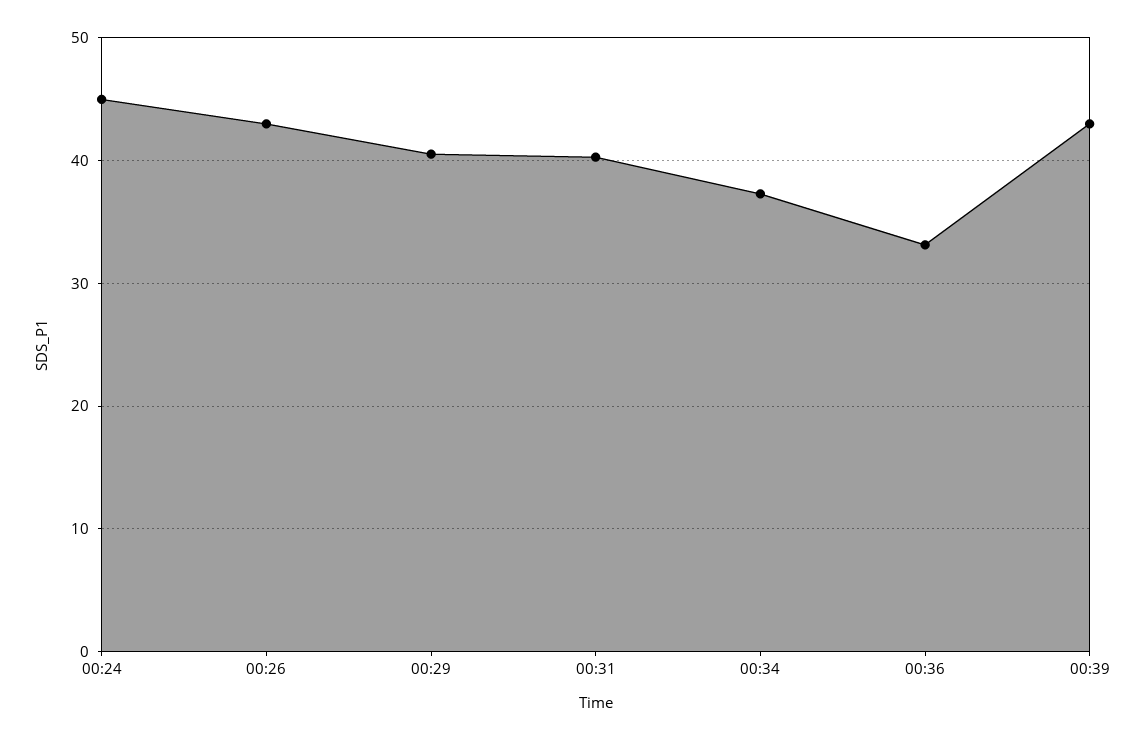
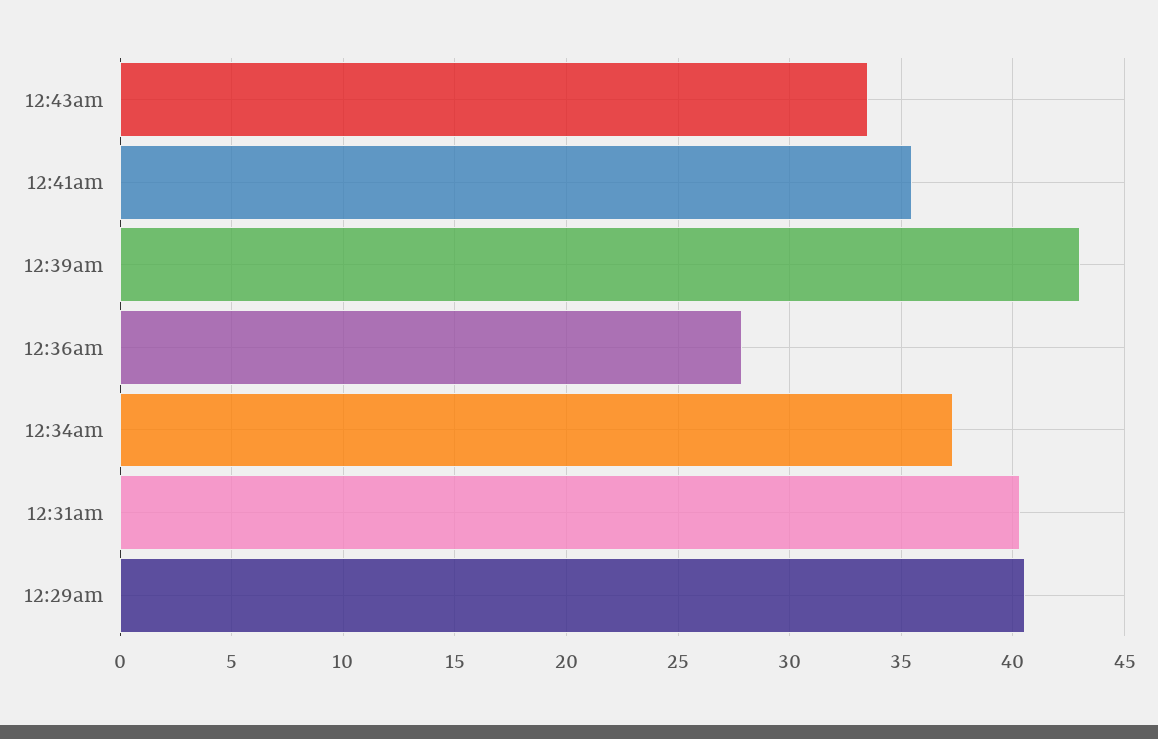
00:24: 45 -> none
00:26: 43 -> none
00:36: 33 -> 28
12:43am: none -> 33.5
12:41am: none -> 35.5

